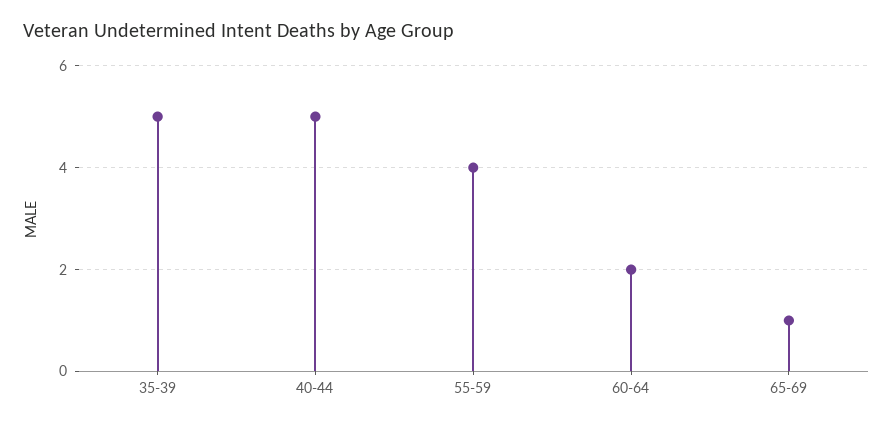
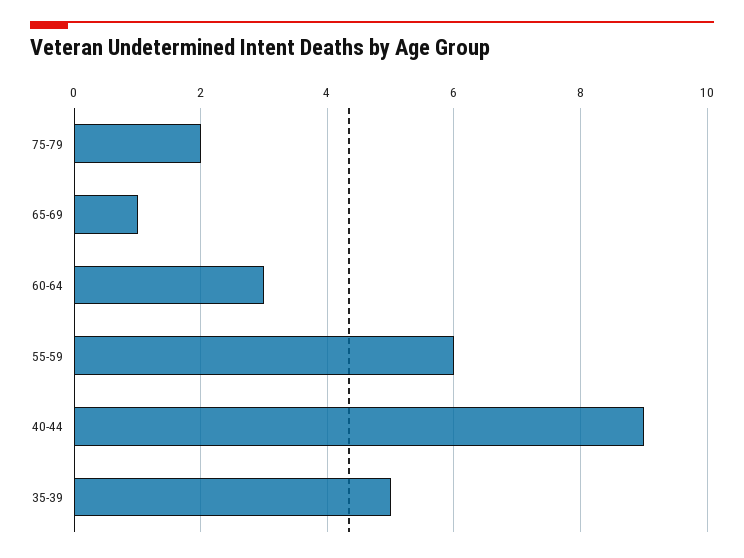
40-44: 5 -> 9
55-59: 4 -> 6
60-64: 2 -> 3
75-79: none -> 2

